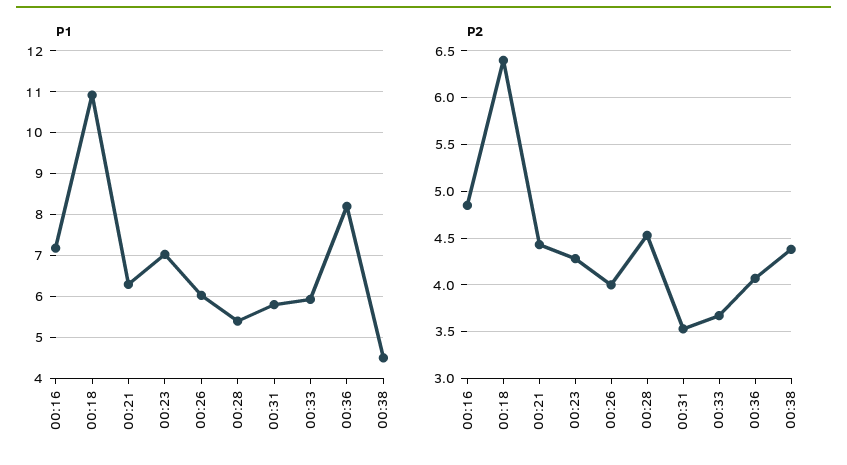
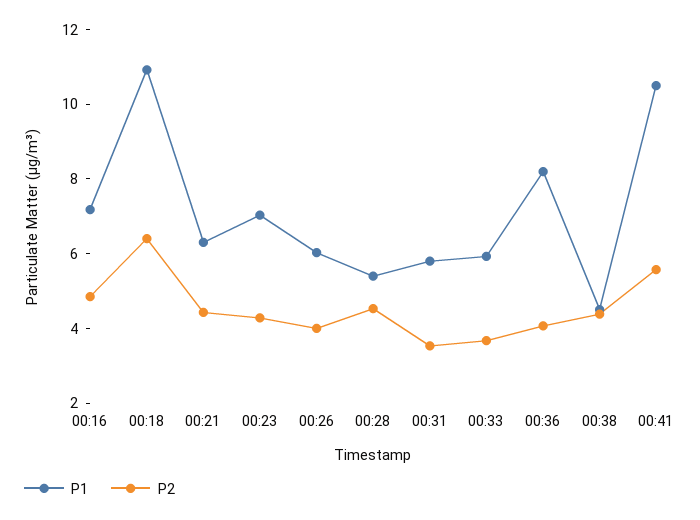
P1, 00:41: none -> 10.5
P2, 00:41: none -> 5.5

